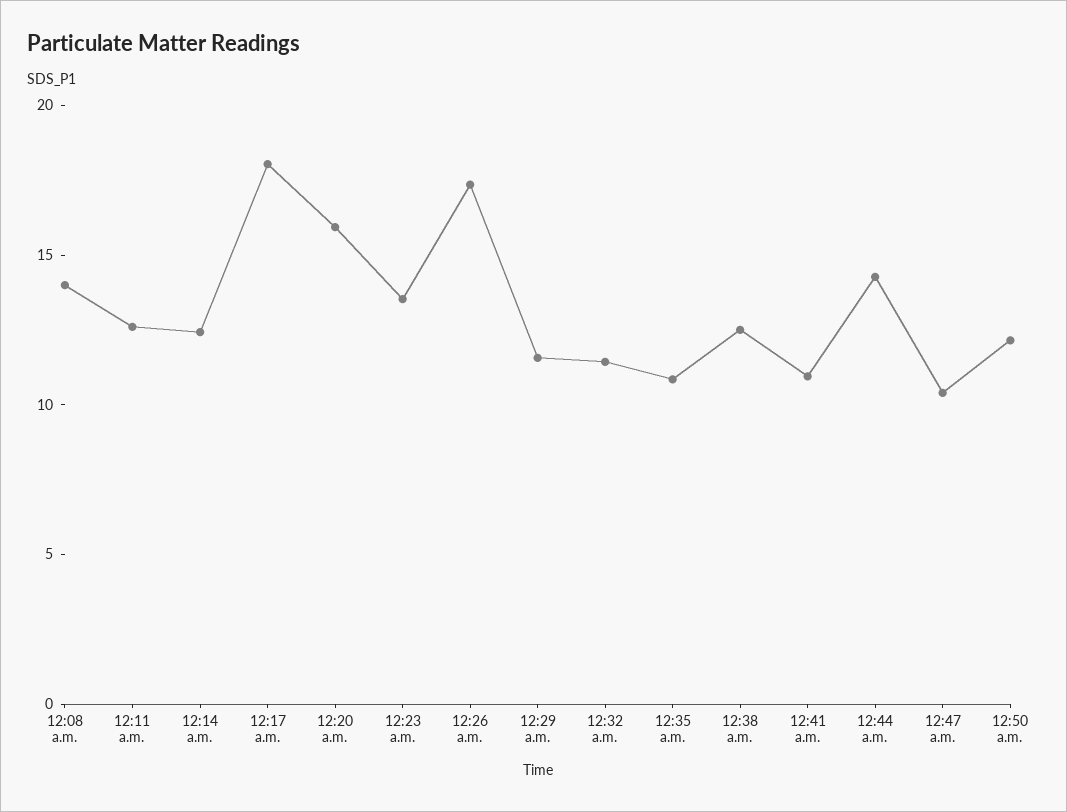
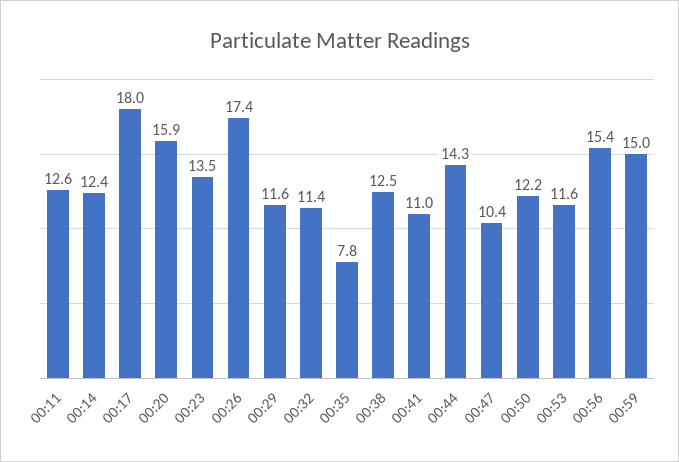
12:08 a.m.: 14 -> none
12:35 a.m.: 11 -> 7.8
00:53: none -> 11.6
00:56: none -> 15.4
00:59: none -> 15

